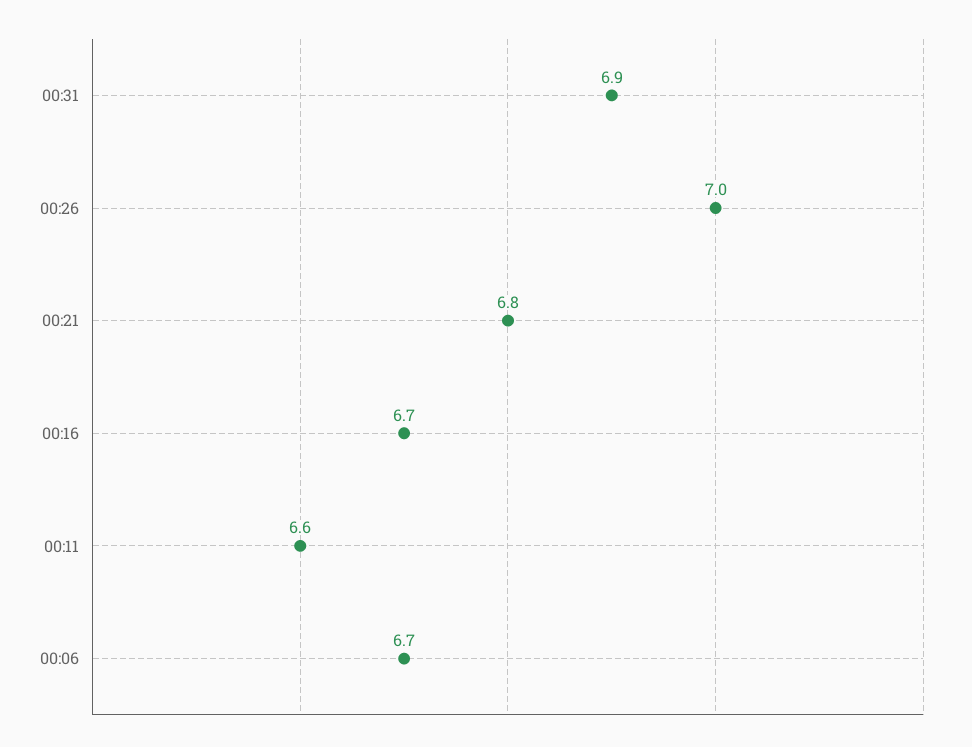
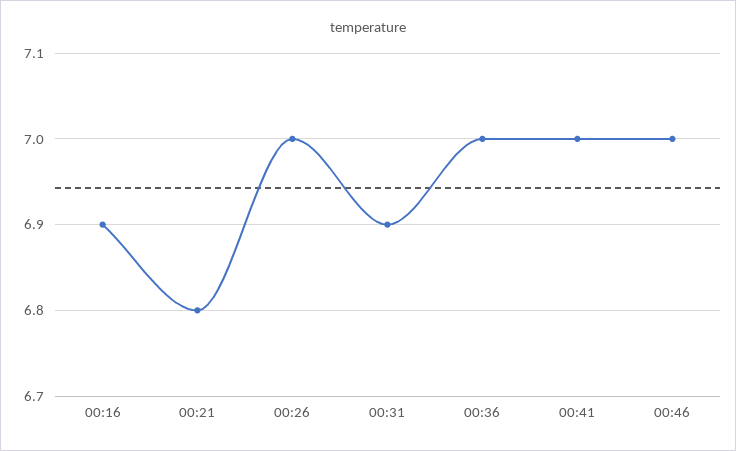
00:16: 6.7 -> 6.9
00:11: 6.6 -> none
00:06: 6.7 -> none
00:36: none -> 7
00:41: none -> 7
00:46: none -> 7

